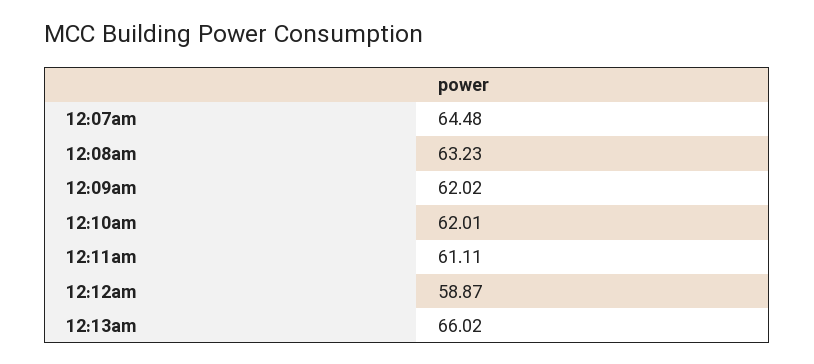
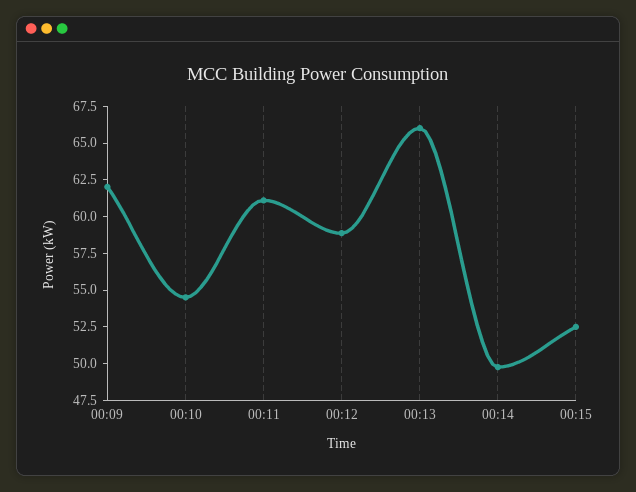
12:07am: 64.48 -> none
12:08am: 63.23 -> none
12:10am: 62.01 -> 55
00:14: none -> 50
00:15: none -> 52.5

